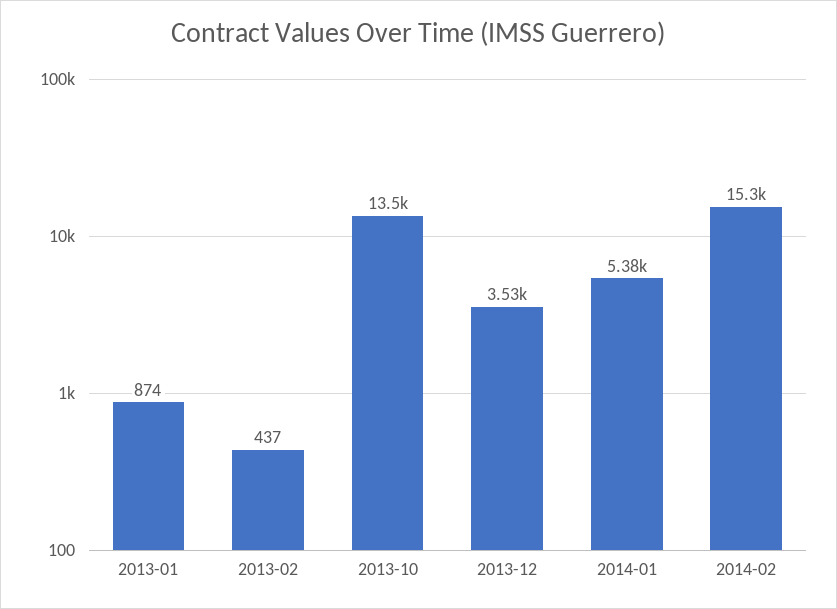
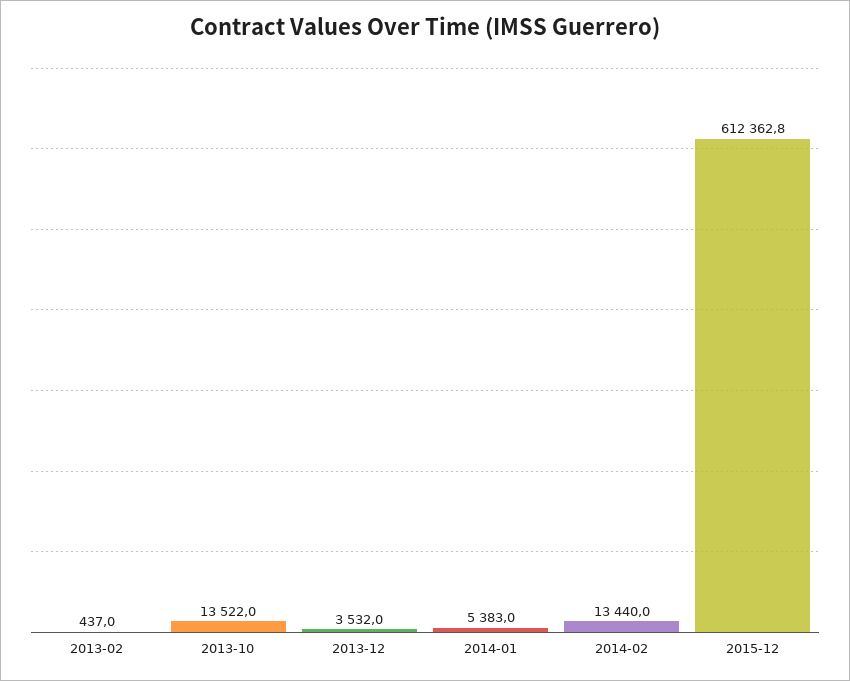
2013-01: 874 -> none
2014-02: 15300 -> 13440
2015-12: none -> 612362.8

